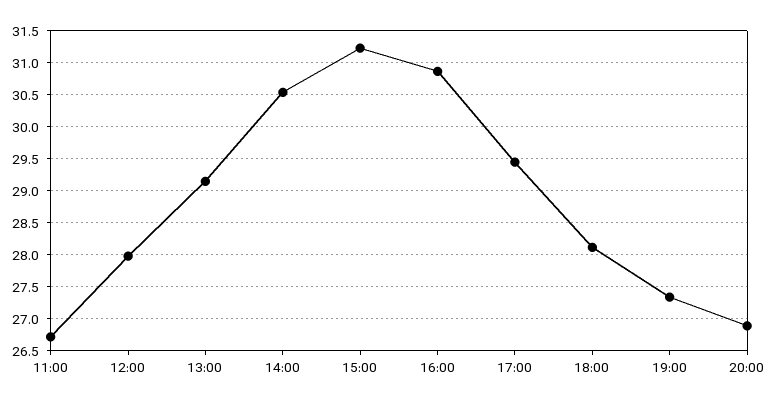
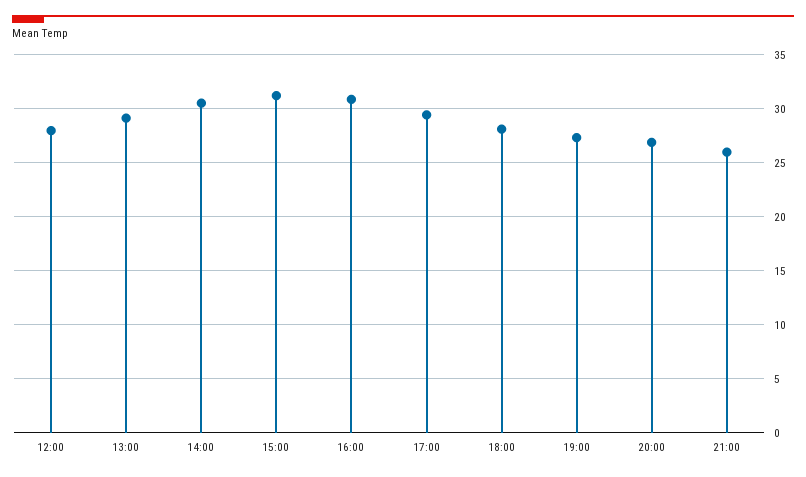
11:00: 26.7 -> none
21:00: none -> 26

